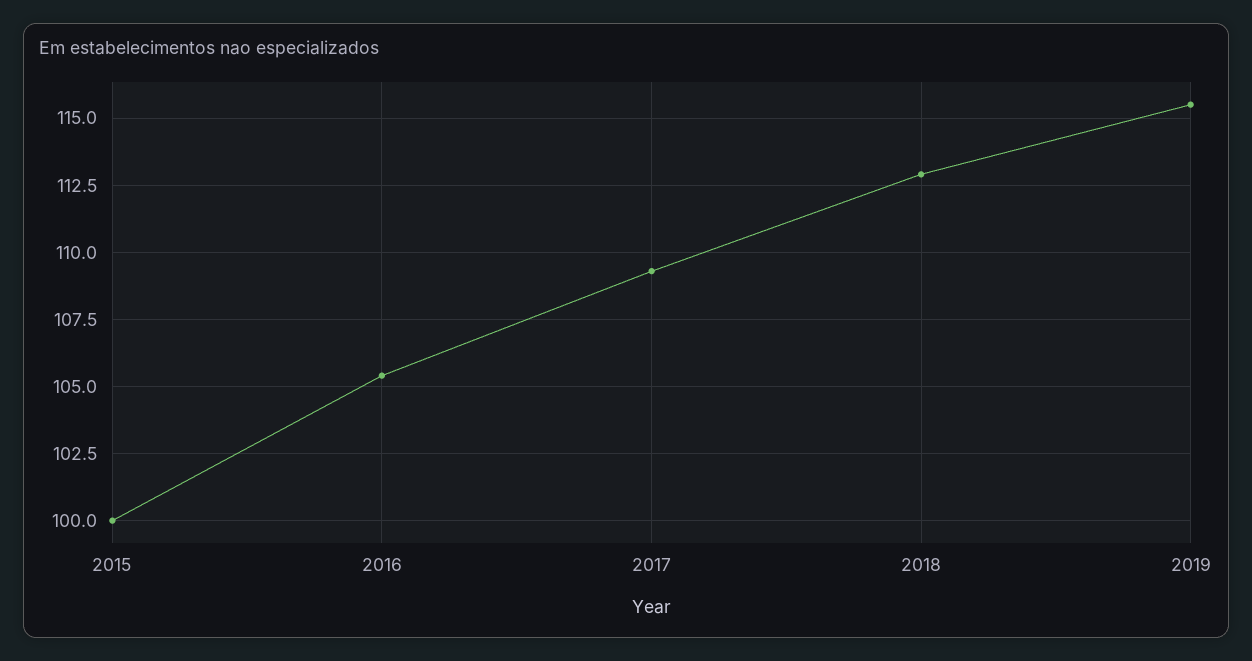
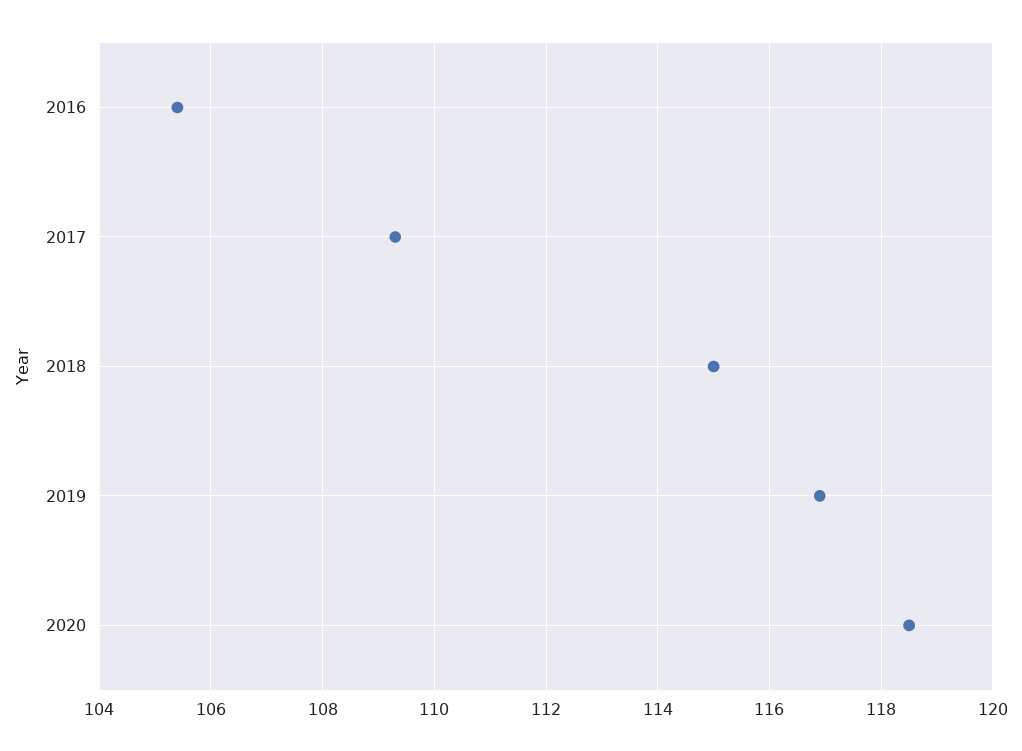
2015: 100 -> none
2018: 113 -> 115
2019: 115.5 -> 117
2020: none -> 118.5

